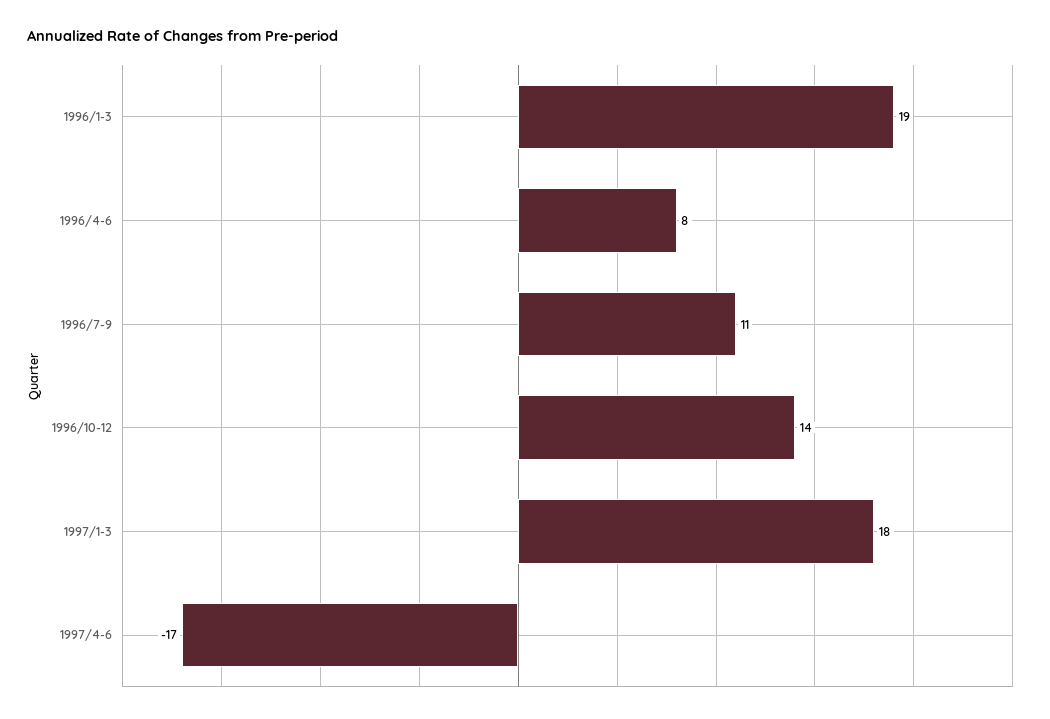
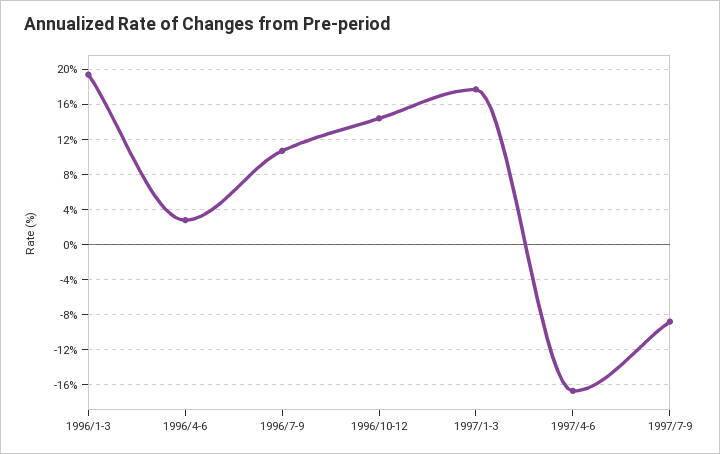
1996/4-6: 8 -> 3
1997/7-9: none -> -9

